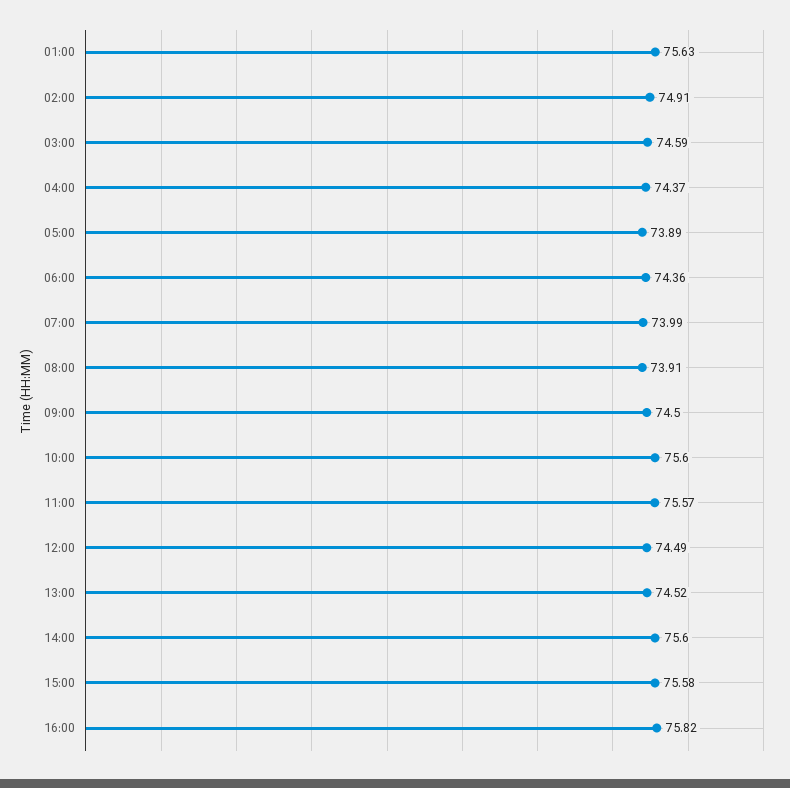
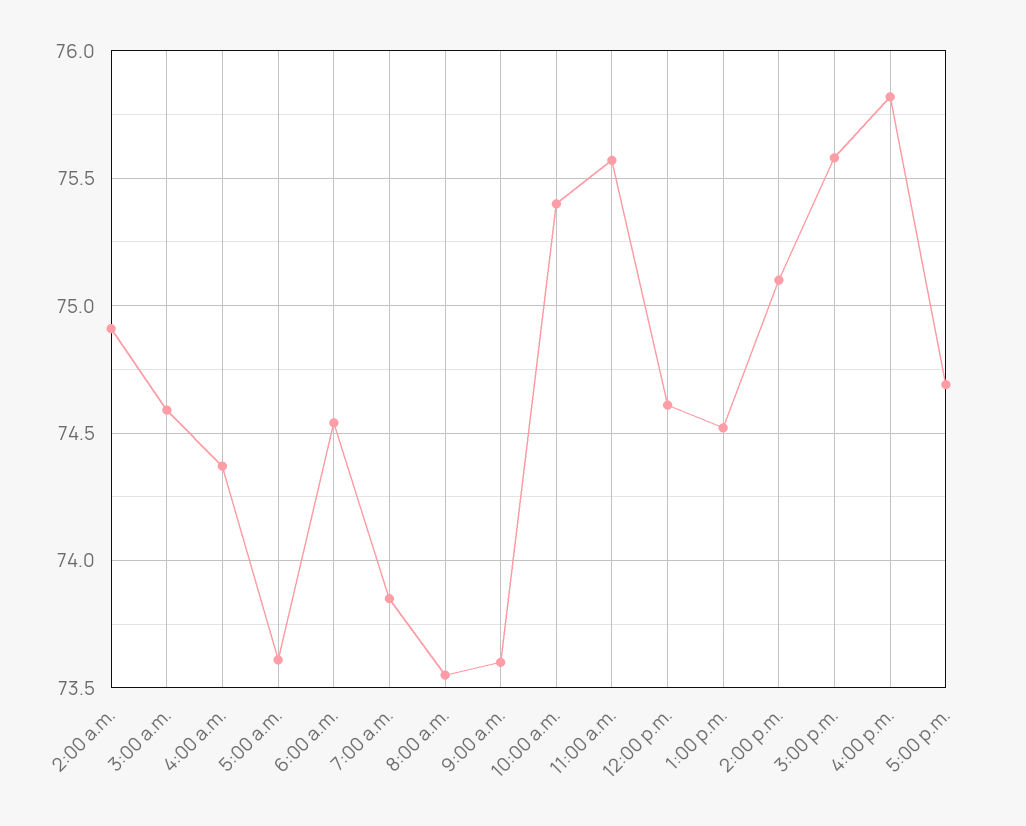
01:00: 75.63 -> none
05:00: 73.89 -> 73.6
06:00: 74.36 -> 74.55
07:00: 73.99 -> 73.85
08:00: 73.91 -> 73.55
09:00: 74.5 -> 73.6
10:00: 75.6 -> 75.4
12:00: 74.49 -> 74.6
14:00: 75.6 -> 75.1
5:00 p.m.: none -> 74.7

